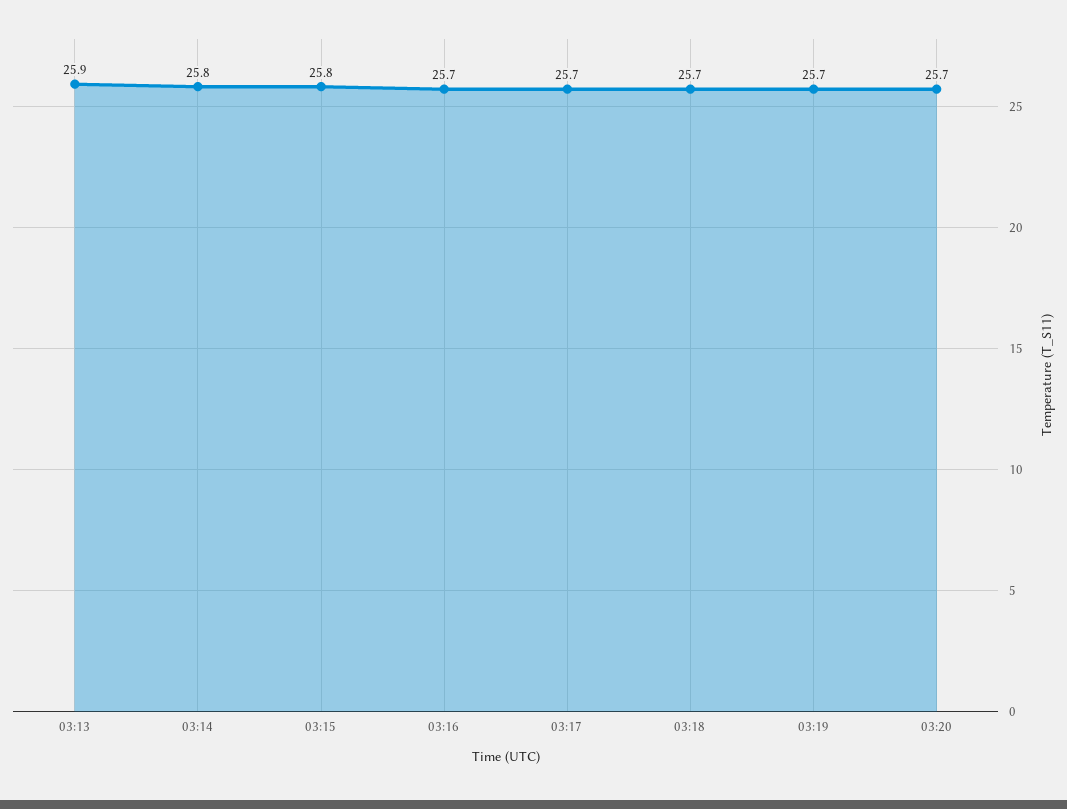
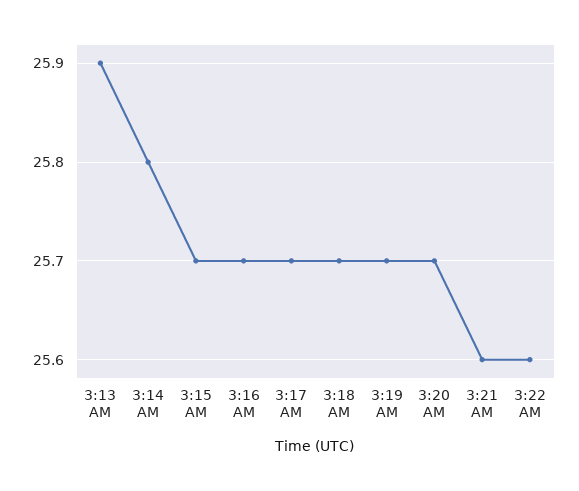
03:15: 25.8 -> 25.7
3:21 AM: none -> 25.6
3:22 AM: none -> 25.6

